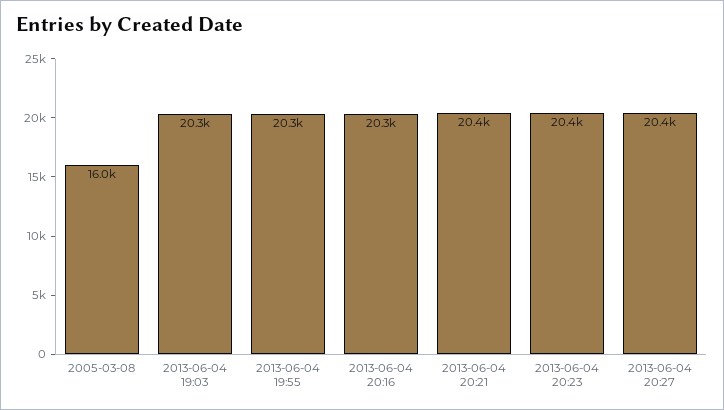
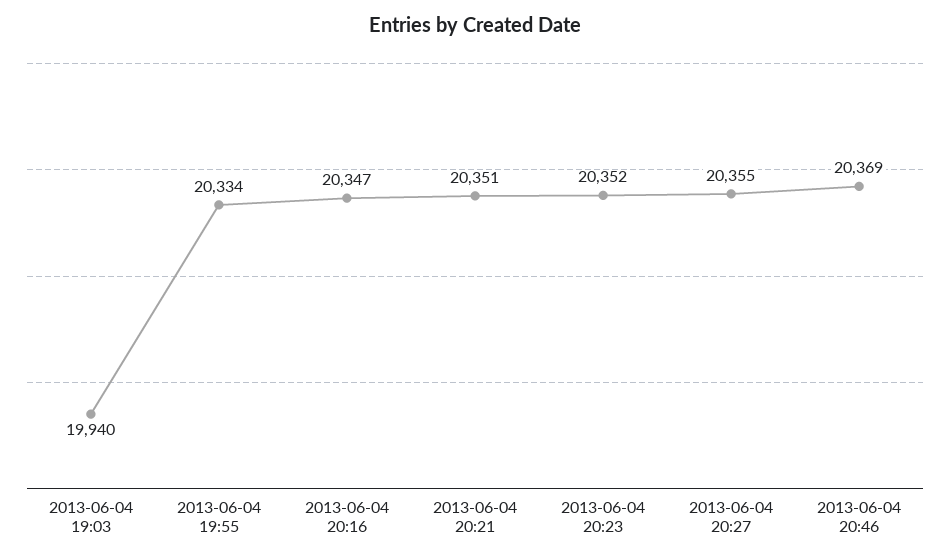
2005-03-08: 16000 -> none
2013-06-04 19:03: 20300 -> 19940
2013-06-04 20:46: none -> 20369

